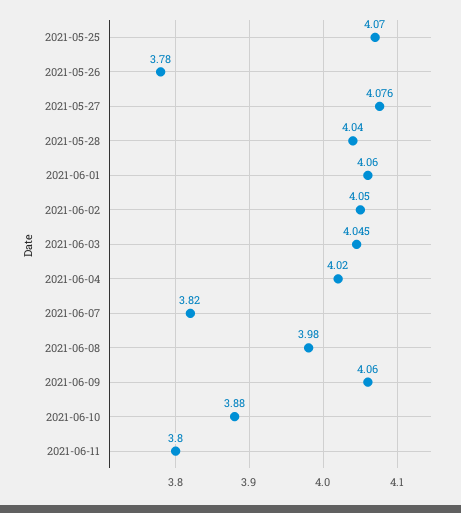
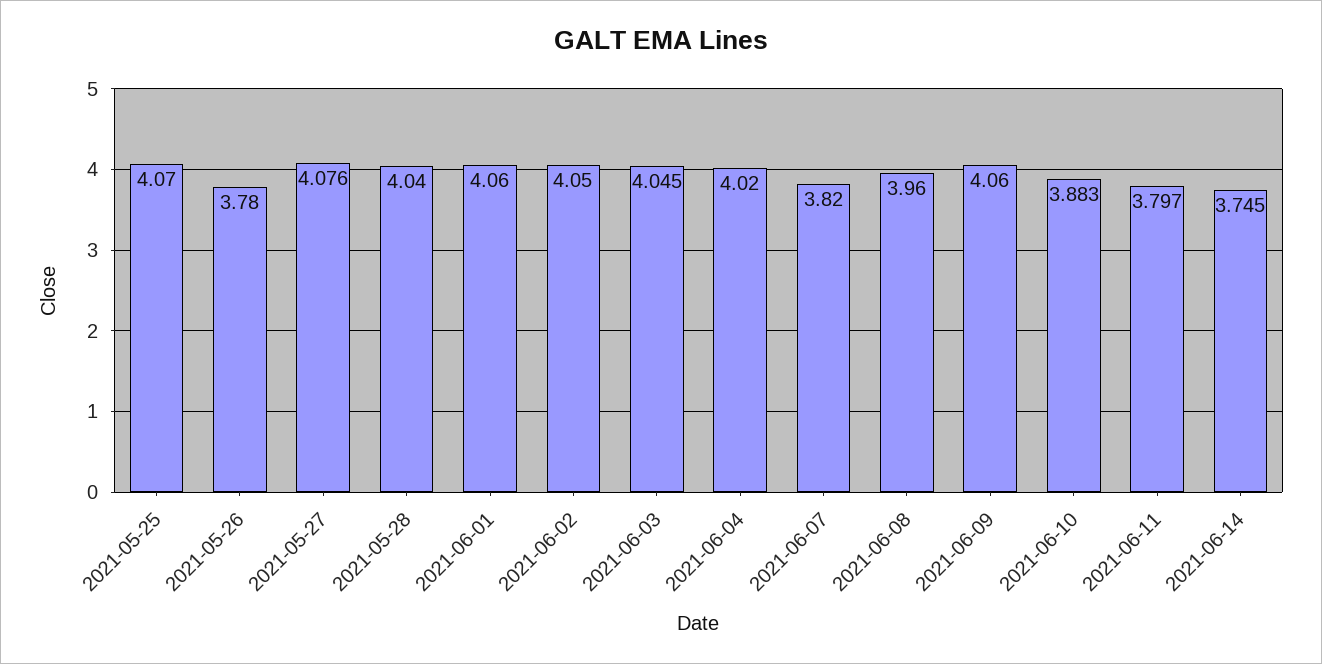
2021-06-08: 3.98 -> 3.96
2021-06-10: 3.88 -> 3.883
2021-06-11: 3.8 -> 3.797
2021-06-14: none -> 3.745

